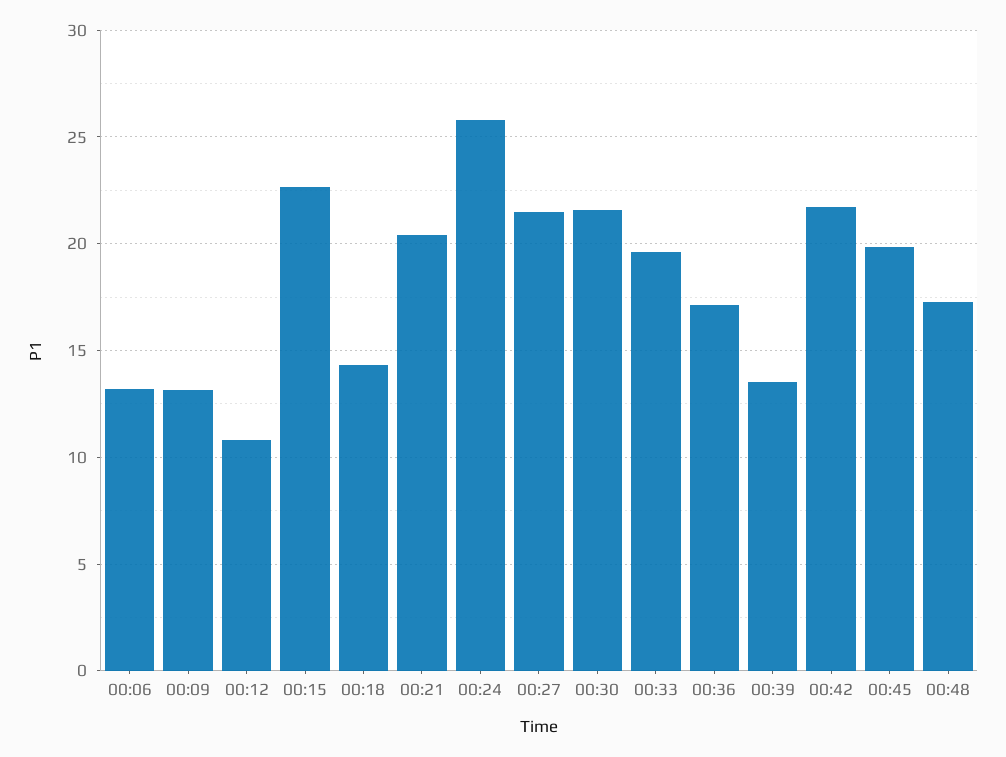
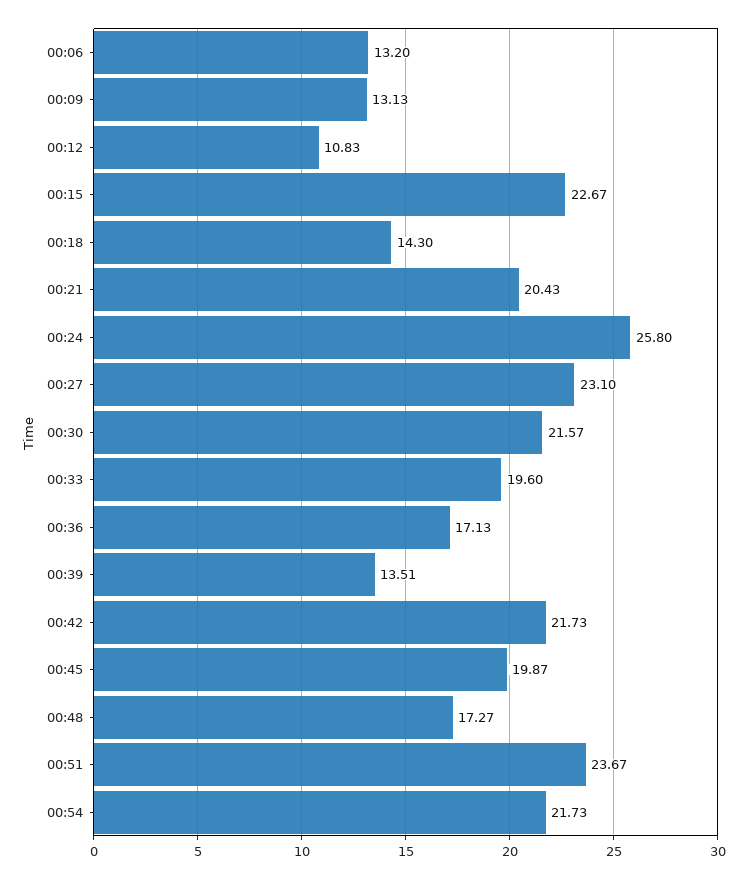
00:27: 21.5 -> 23.1
00:51: none -> 23.67
00:54: none -> 21.73

